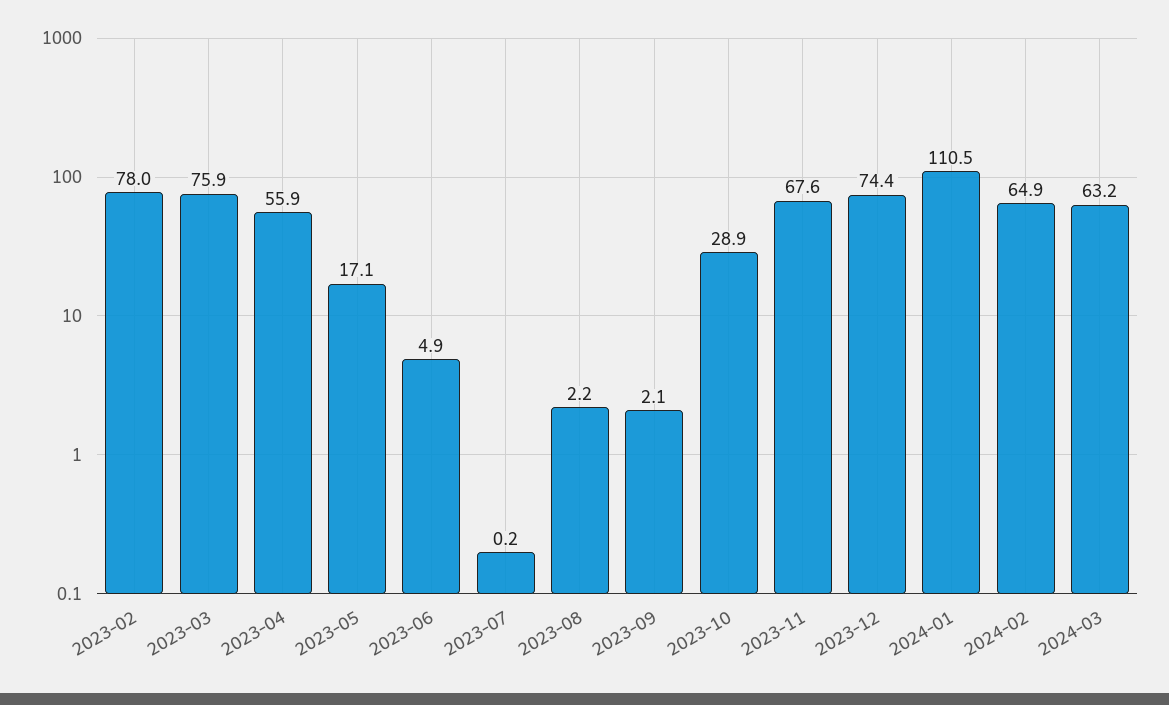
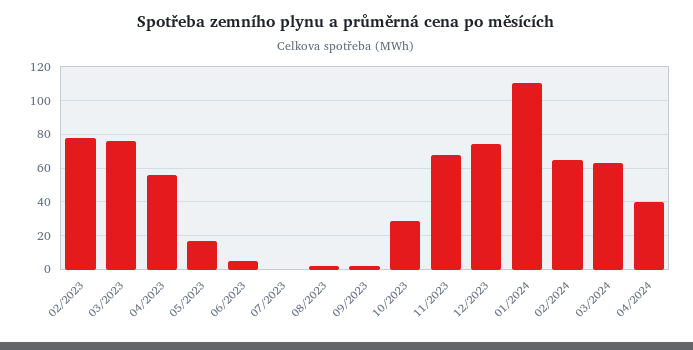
04/2024: none -> 40

